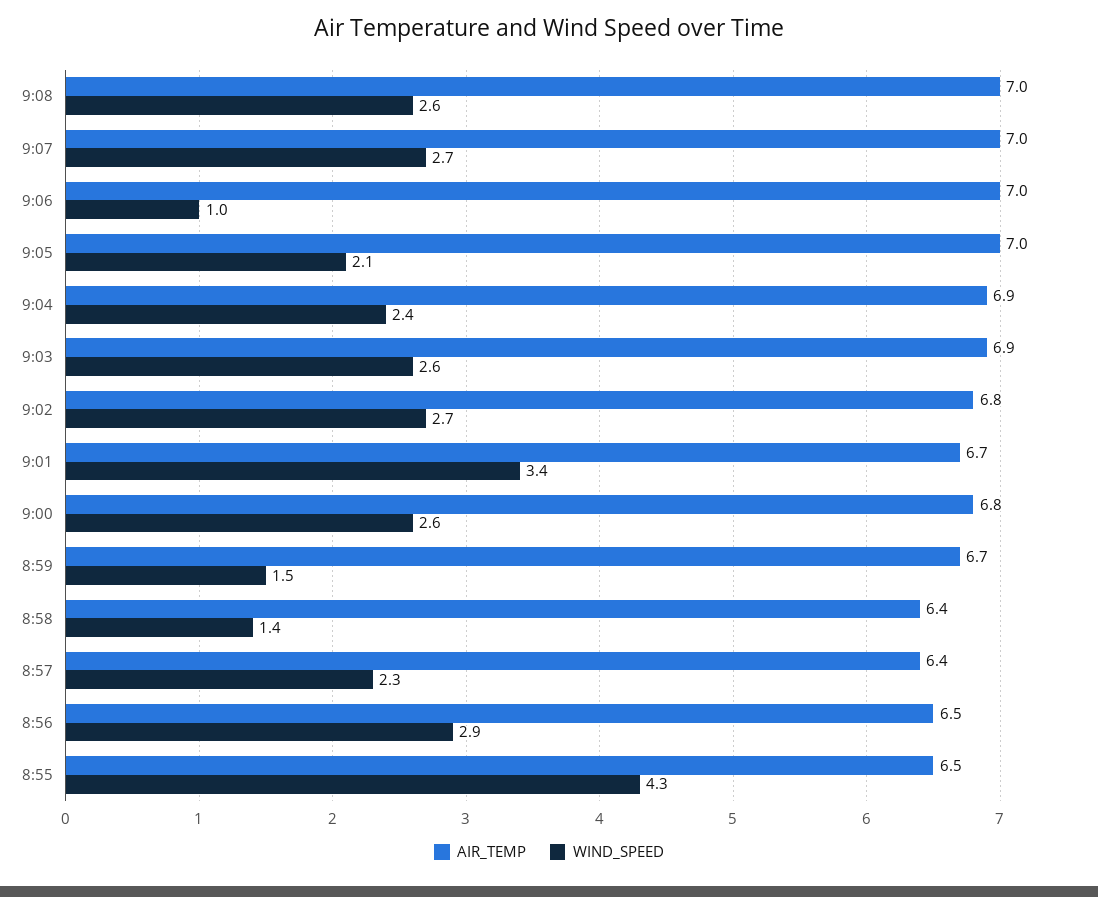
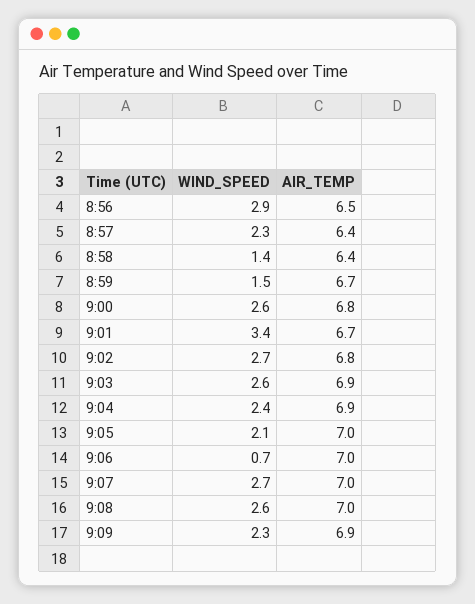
WIND_SPEED, 9:06: 1 -> 0.7
AIR_TEMP, 8:55: 6.5 -> none
WIND_SPEED, 8:55: 4.3 -> none
WIND_SPEED, 9:09: none -> 2.3
AIR_TEMP, 9:09: none -> 6.9

